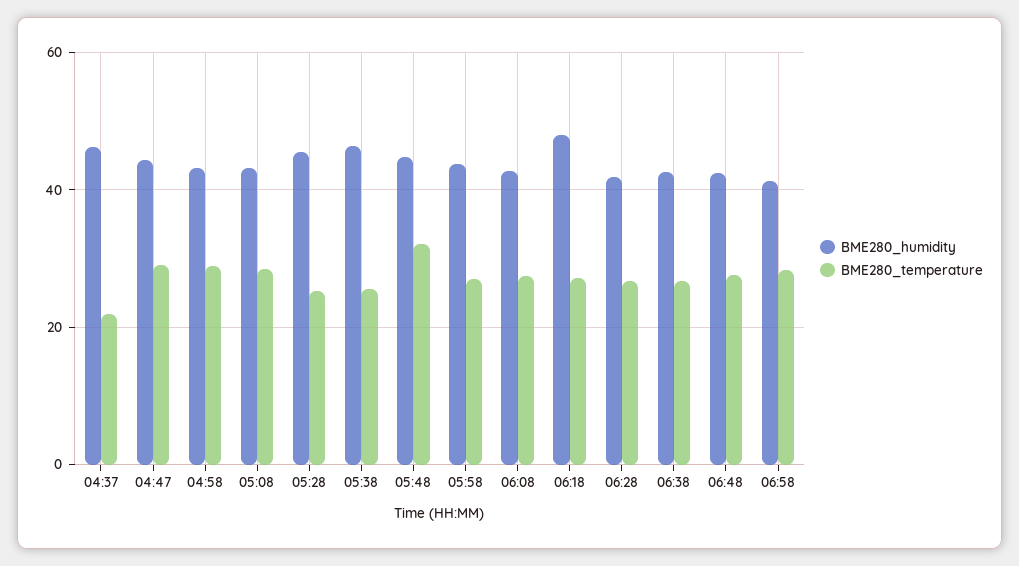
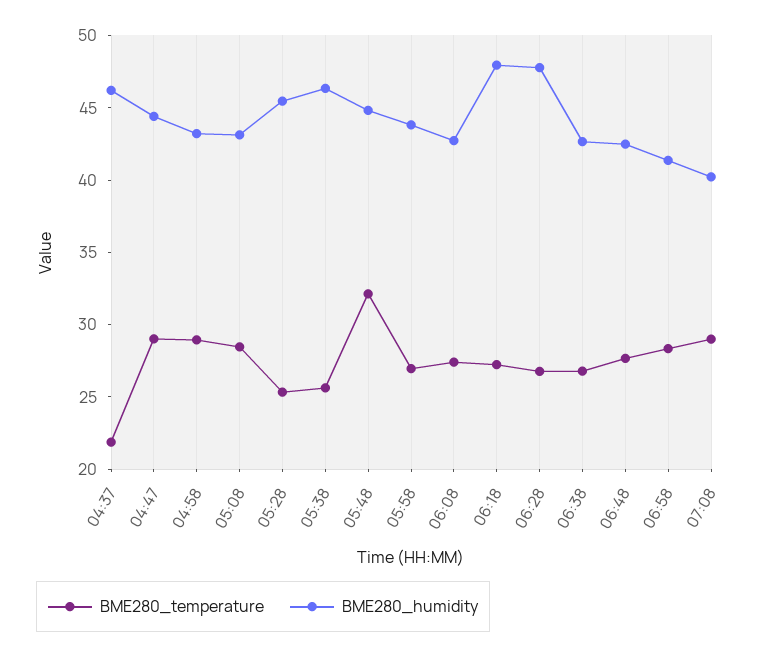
BME280_humidity, 06:28: 42 -> 48
BME280_temperature, 07:08: none -> 29
BME280_humidity, 07:08: none -> 40

